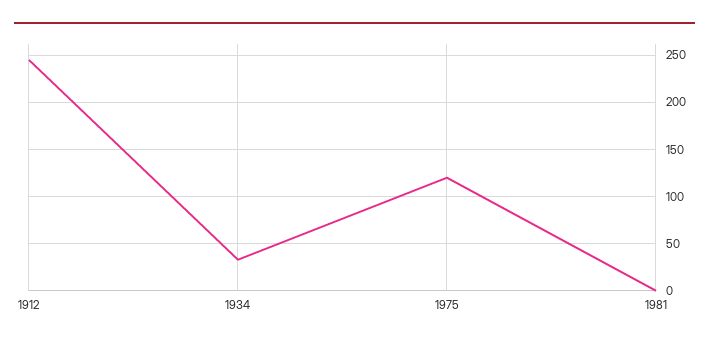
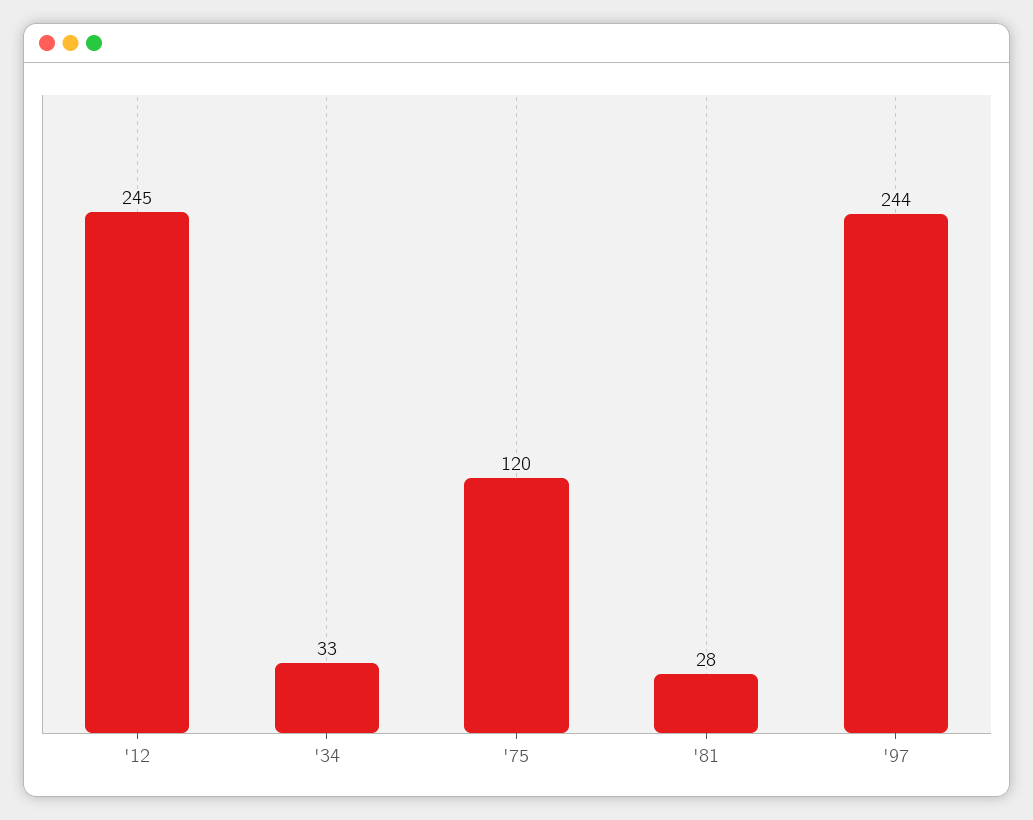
1981: 0 -> 28
'97: none -> 244

